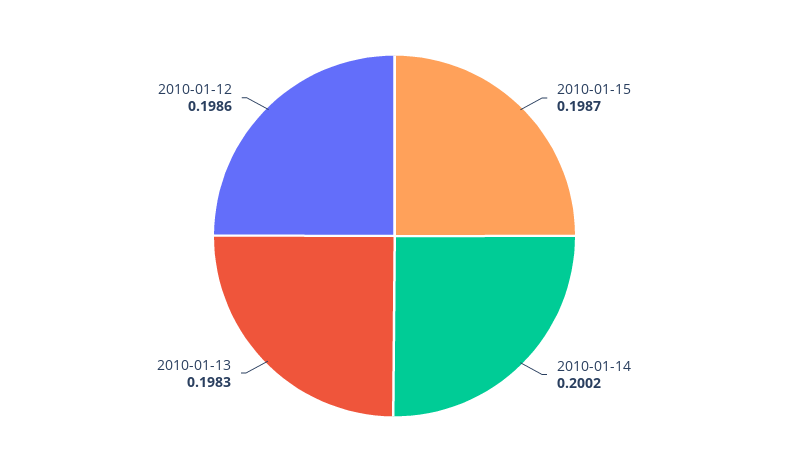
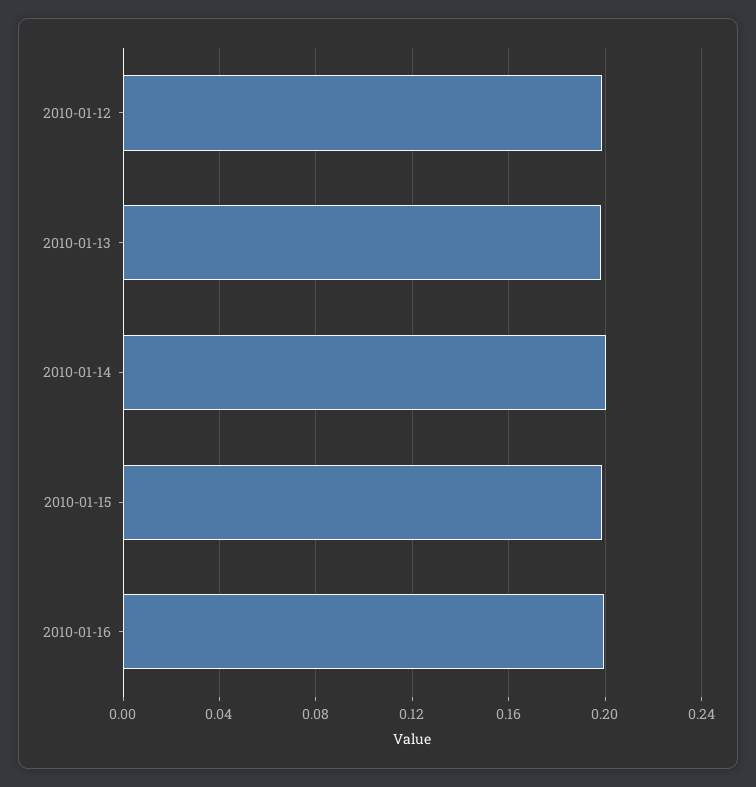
2010-01-16: none -> 0.2

